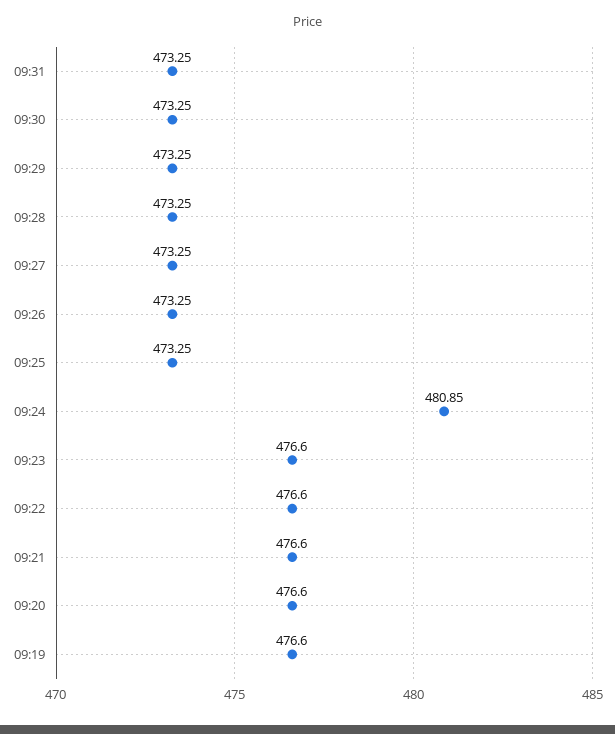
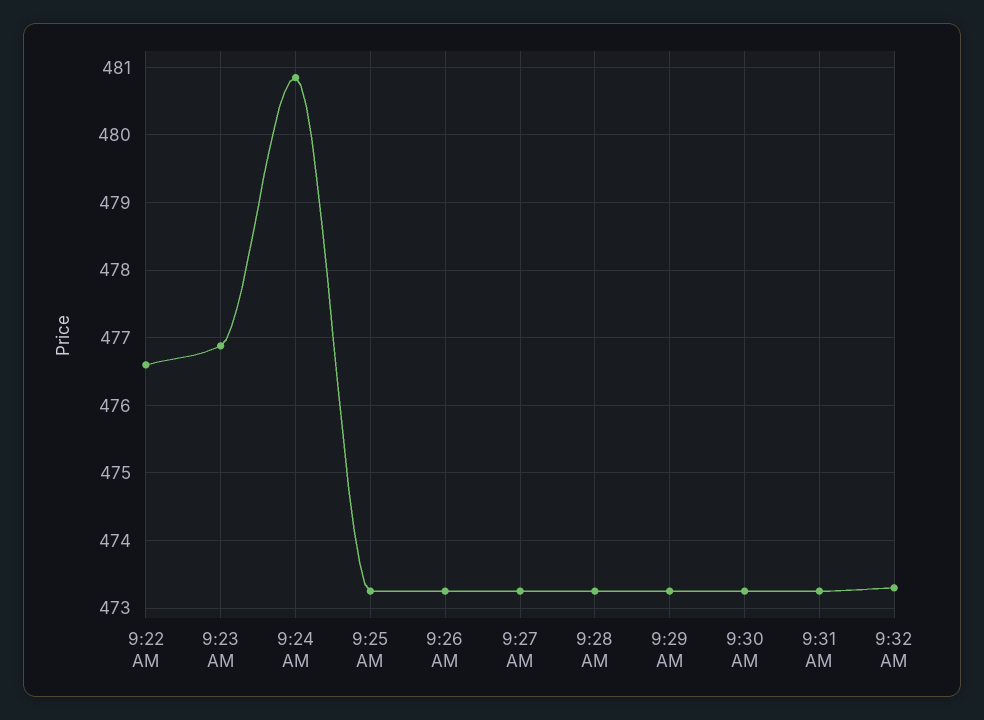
09:23: 476.6 -> 476.9
09:21: 476.6 -> none
09:20: 476.6 -> none
09:19: 476.6 -> none
9:32 AM: none -> 473.3

